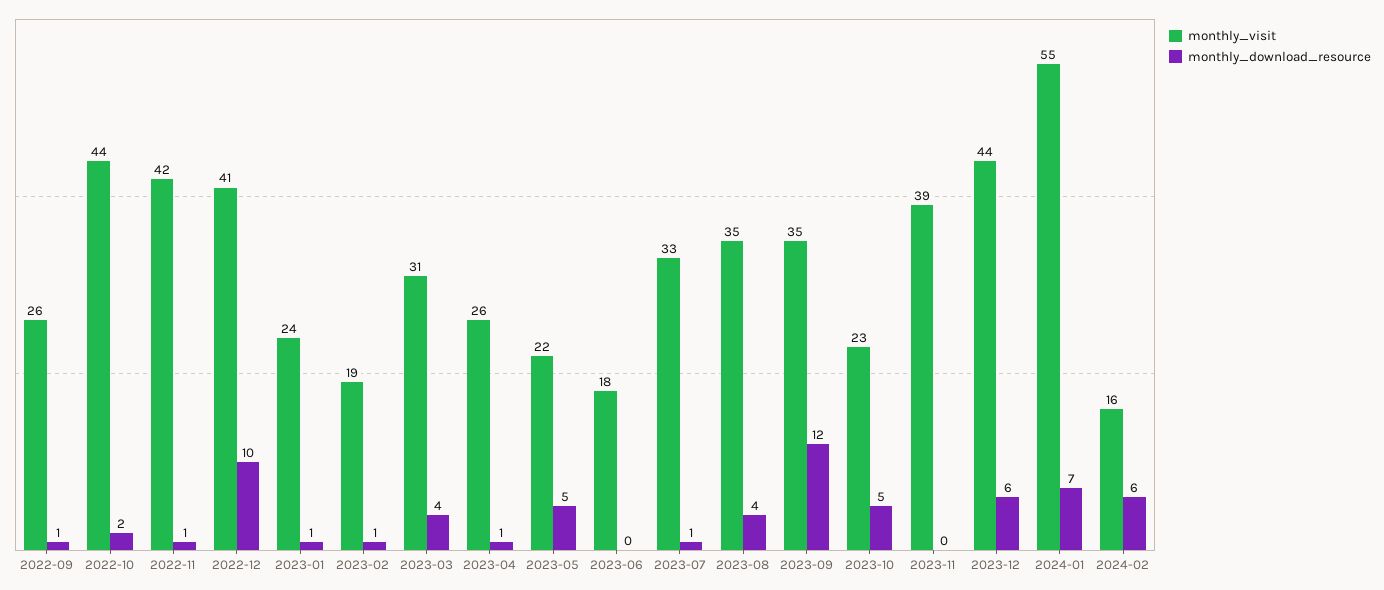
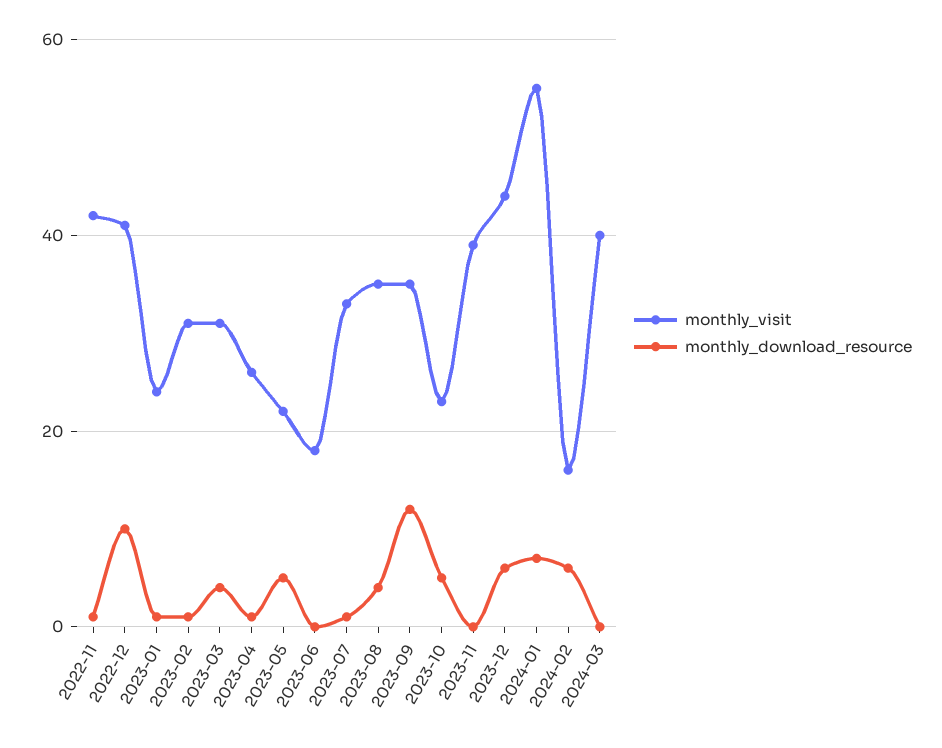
monthly_visit, 2022-09: 26 -> none
monthly_download_resource, 2022-09: 1 -> none
monthly_visit, 2022-10: 44 -> none
monthly_download_resource, 2022-10: 2 -> none
monthly_visit, 2023-02: 19 -> 30
monthly_visit, 2024-03: none -> 40
monthly_download_resource, 2024-03: none -> 0

